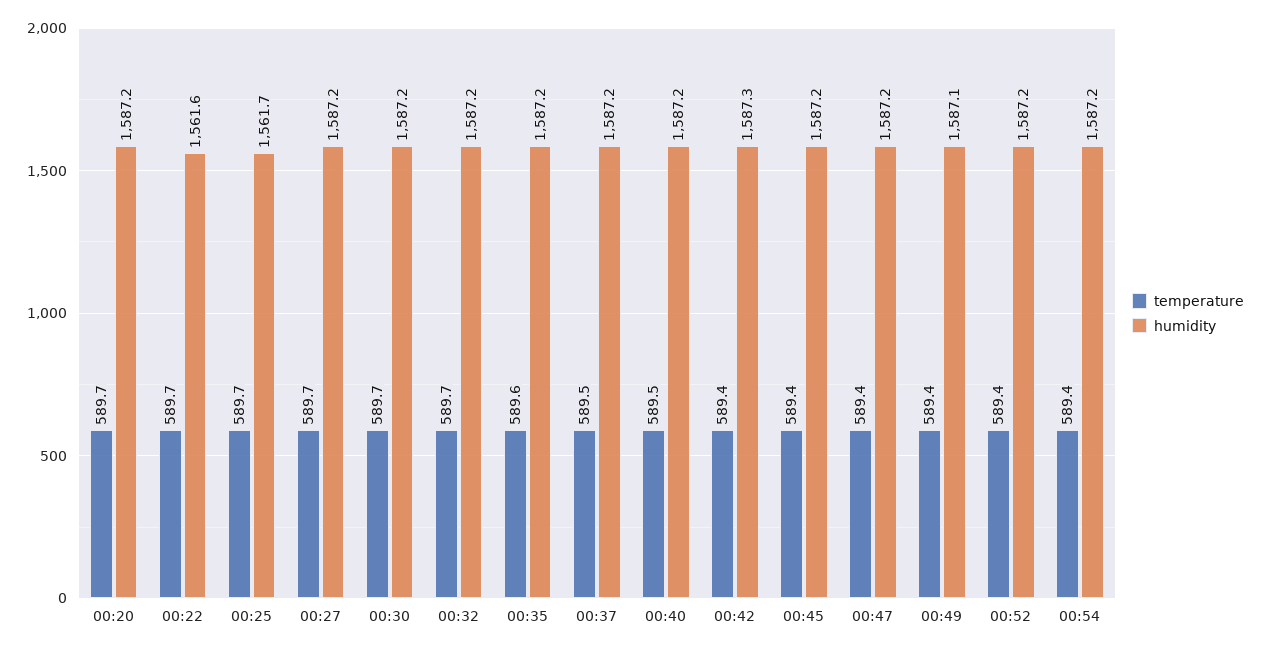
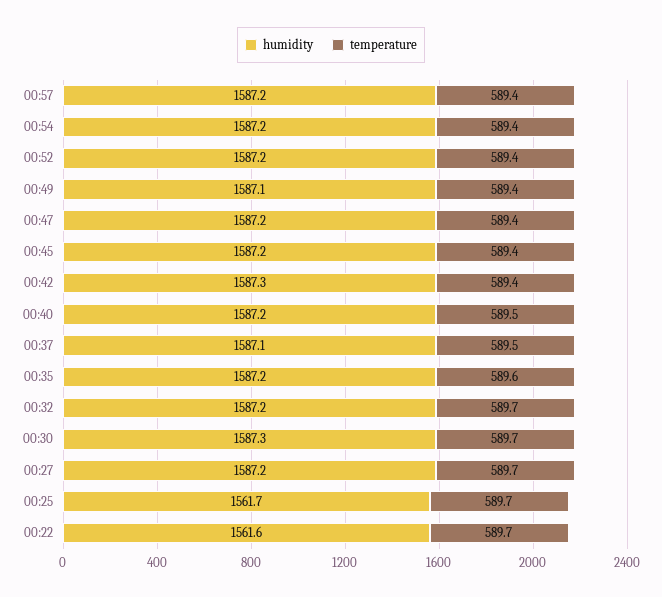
temperature, 00:20: 589.7 -> none
humidity, 00:20: 1587.2 -> none
humidity, 00:30: 1587.2 -> 1587.3
humidity, 00:37: 1587.2 -> 1587.1
humidity, 00:57: none -> 1587.2
temperature, 00:57: none -> 589.4

